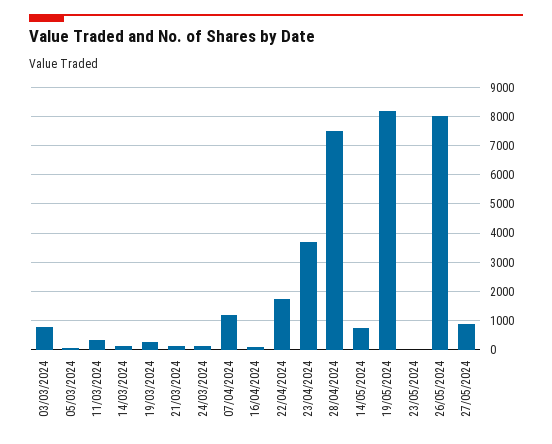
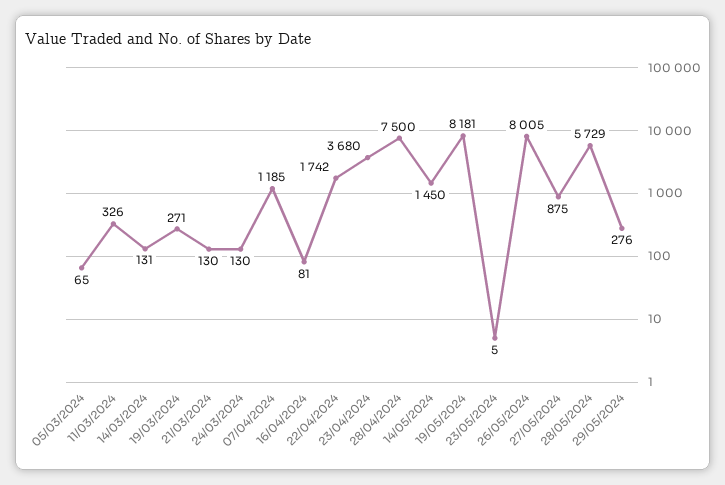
03/03/2024: 750 -> none
14/05/2024: 750 -> 1450
28/05/2024: none -> 5729
29/05/2024: none -> 276

